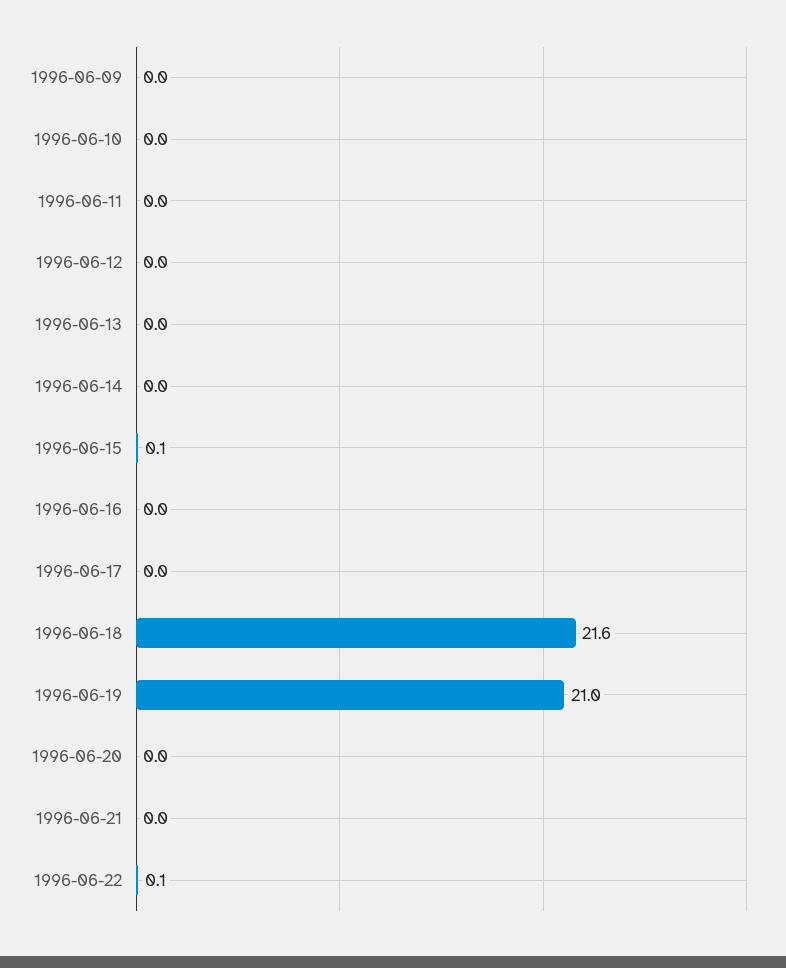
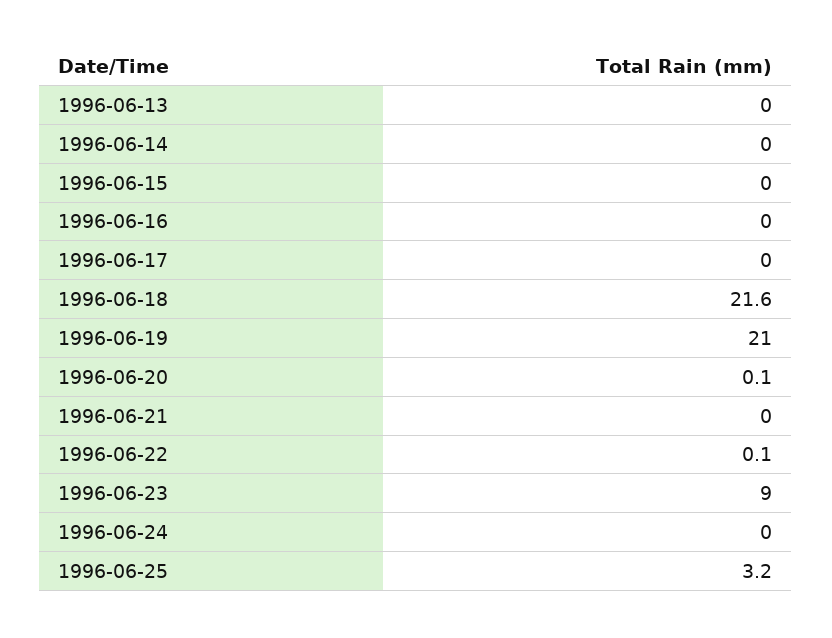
1996-06-09: 0 -> none
1996-06-10: 0 -> none
1996-06-11: 0 -> none
1996-06-12: 0 -> none
1996-06-15: 0.1 -> 0
1996-06-20: 0 -> 0.1
1996-06-23: none -> 9
1996-06-24: none -> 0
1996-06-25: none -> 3.2

